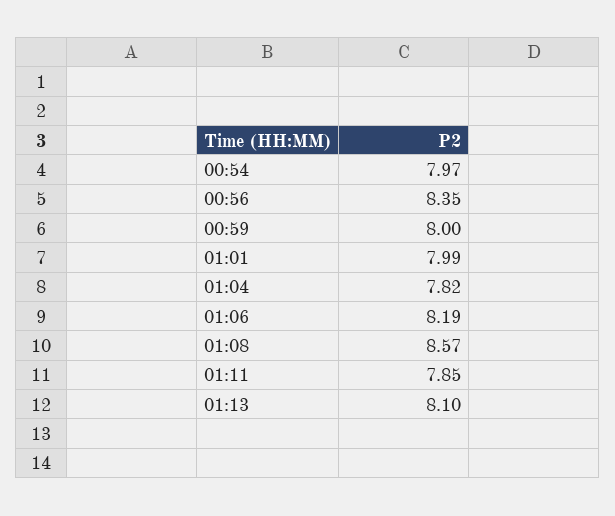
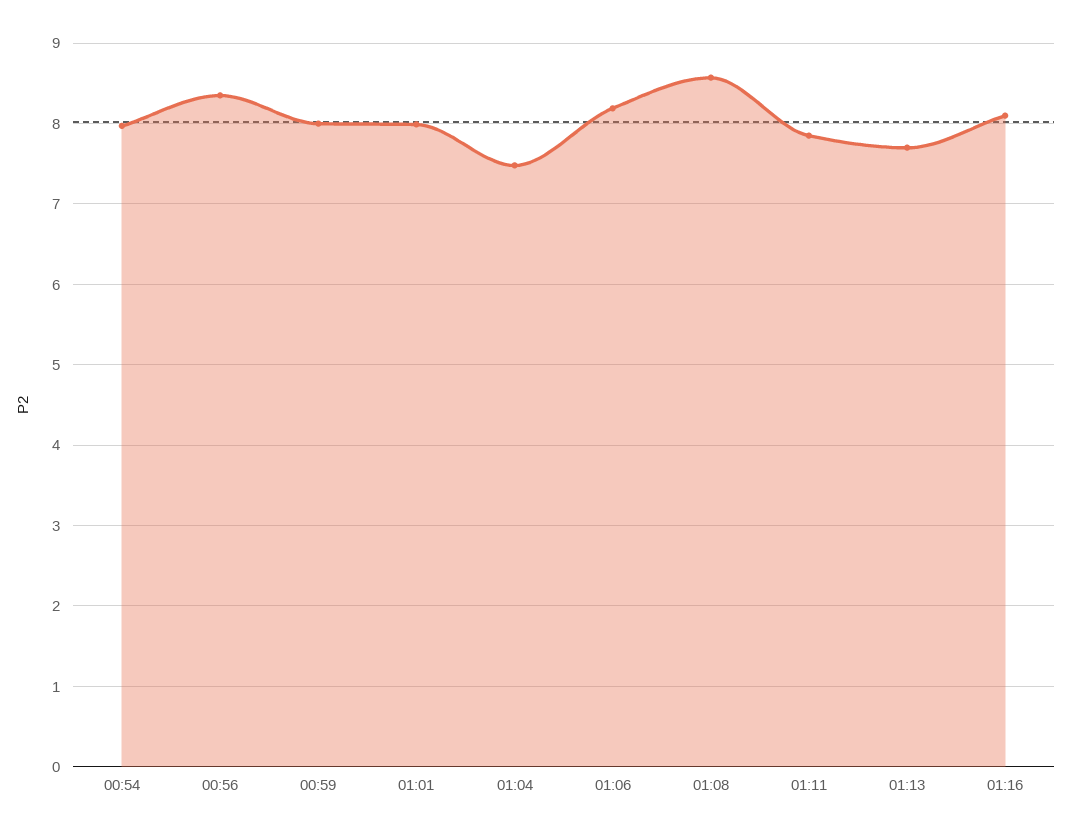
01:04: 7.82 -> 7.5
01:13: 8.1 -> 7.7
01:16: none -> 8.1

